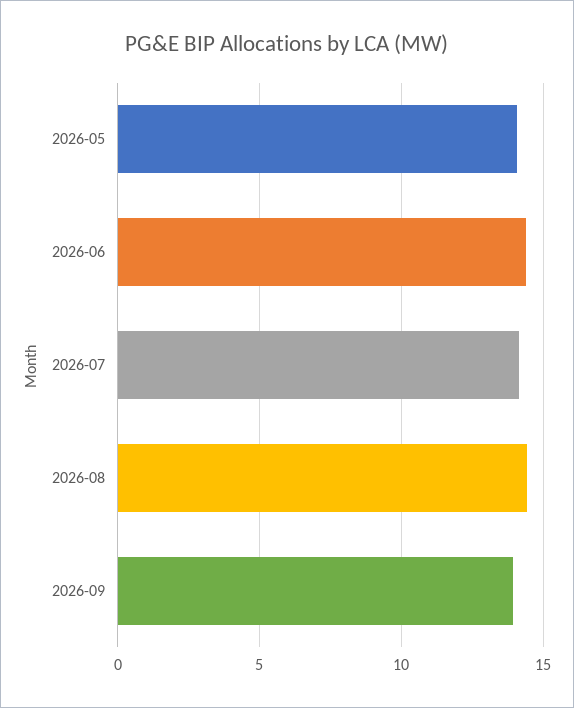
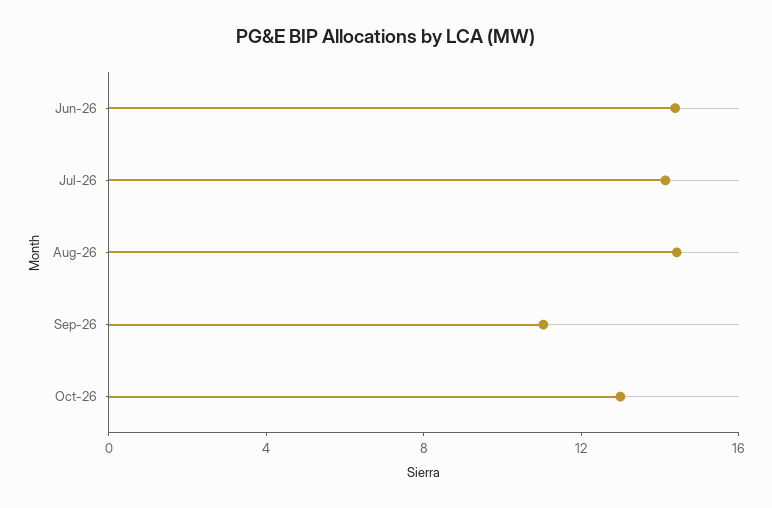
2026-05: 14 -> none
2026-09: 14 -> 11
Oct-26: none -> 13

